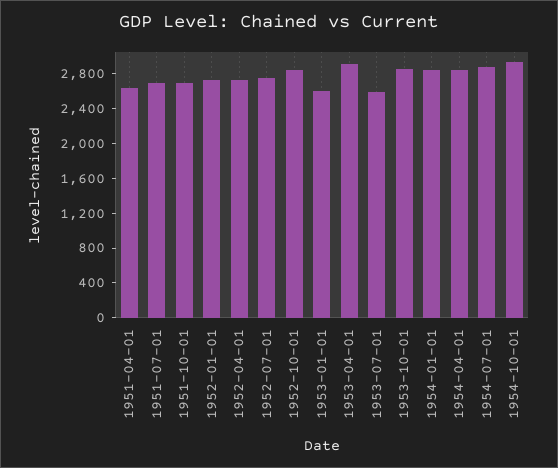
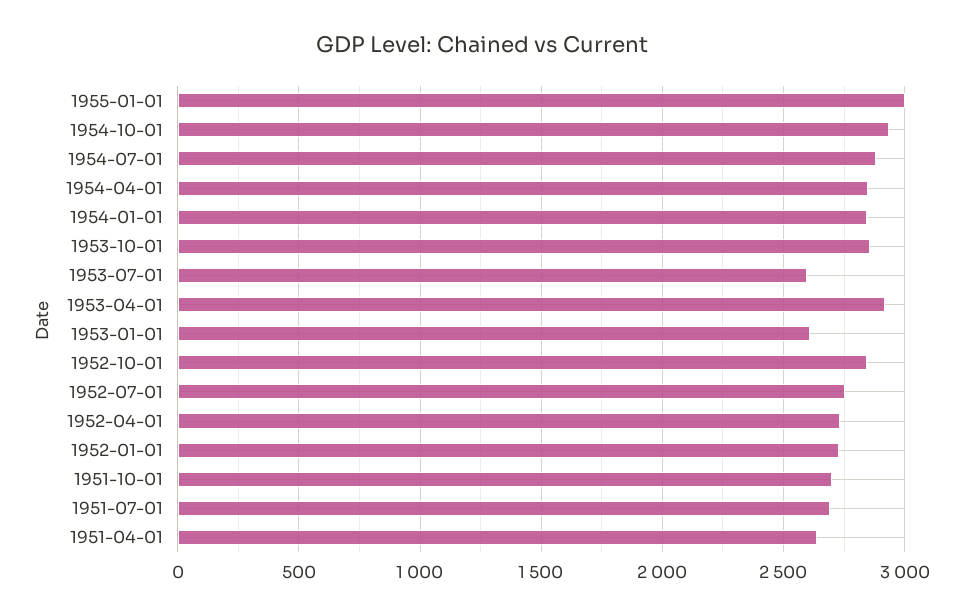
1955-01-01: none -> 3000

